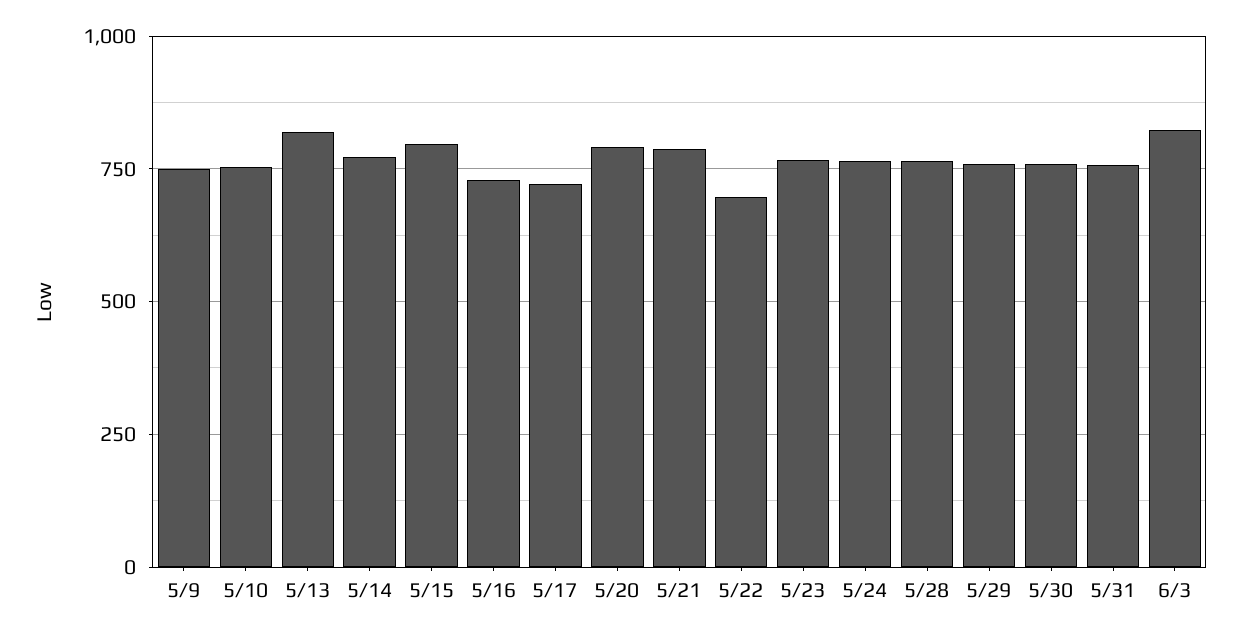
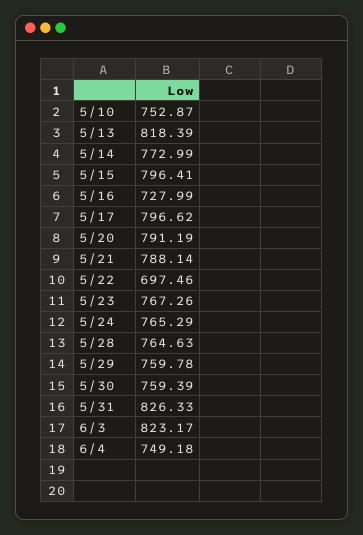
5/9: 750 -> none
5/17: 725 -> 796.62
5/31: 750 -> 826.33
6/4: none -> 749.18

